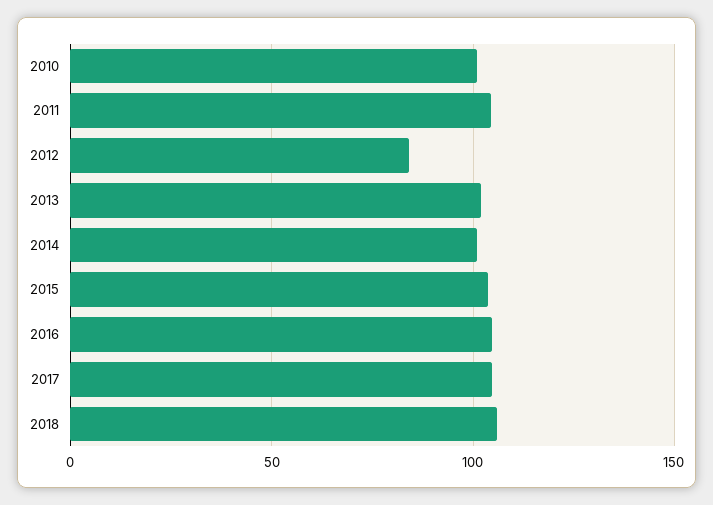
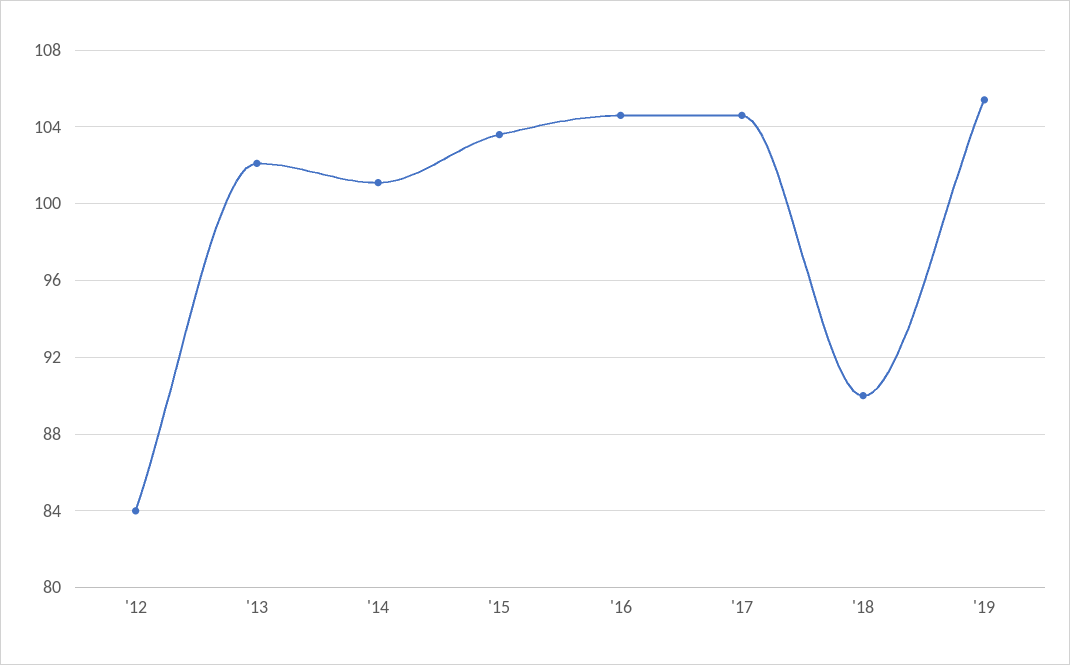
2010: 100 -> none
2011: 105 -> none
2018: 105 -> 90
'19: none -> 105.5

